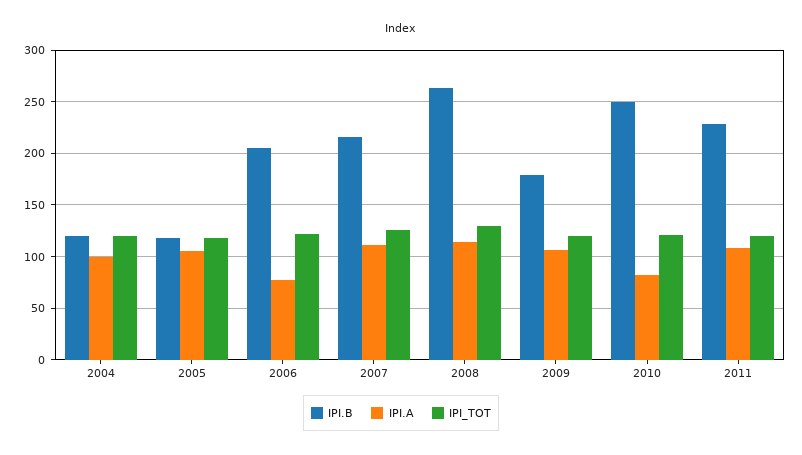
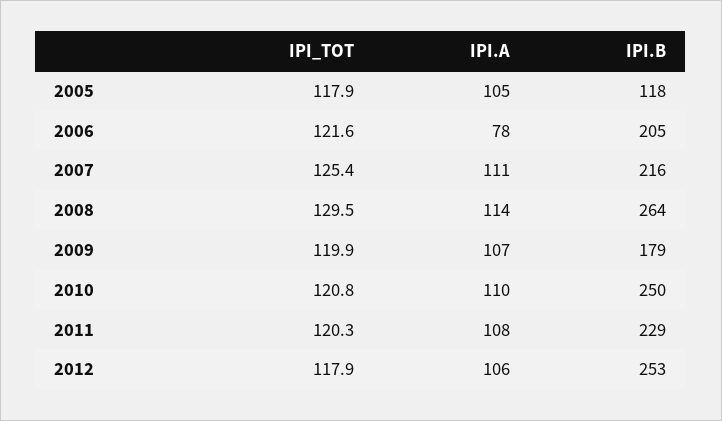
IPI.B, 2004: 120 -> none
IPI.A, 2004: 100 -> none
IPI_TOT, 2004: 120 -> none
IPI.A, 2010: 80 -> 110
IPI_TOT, 2012: none -> 117.9
IPI.A, 2012: none -> 106
IPI.B, 2012: none -> 253

